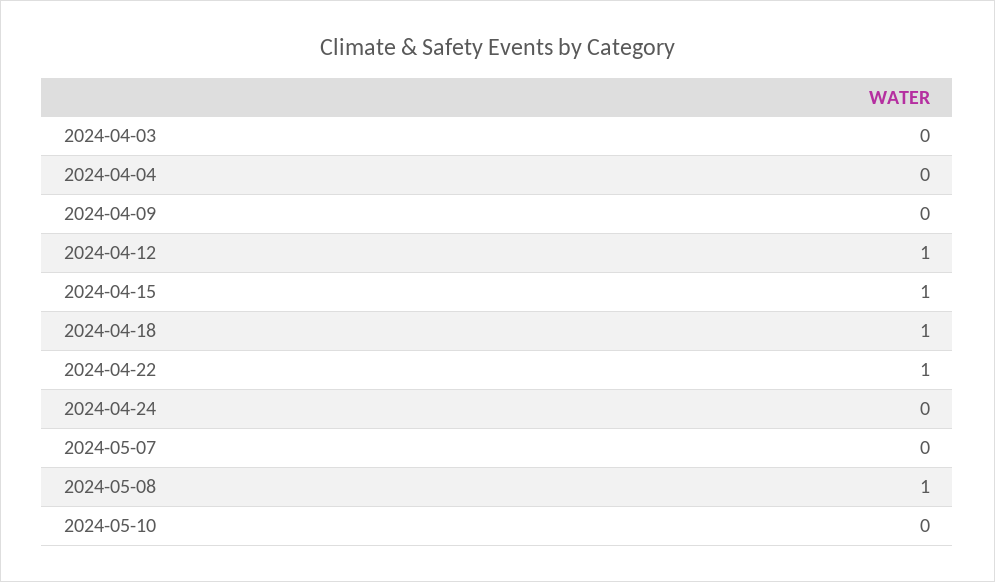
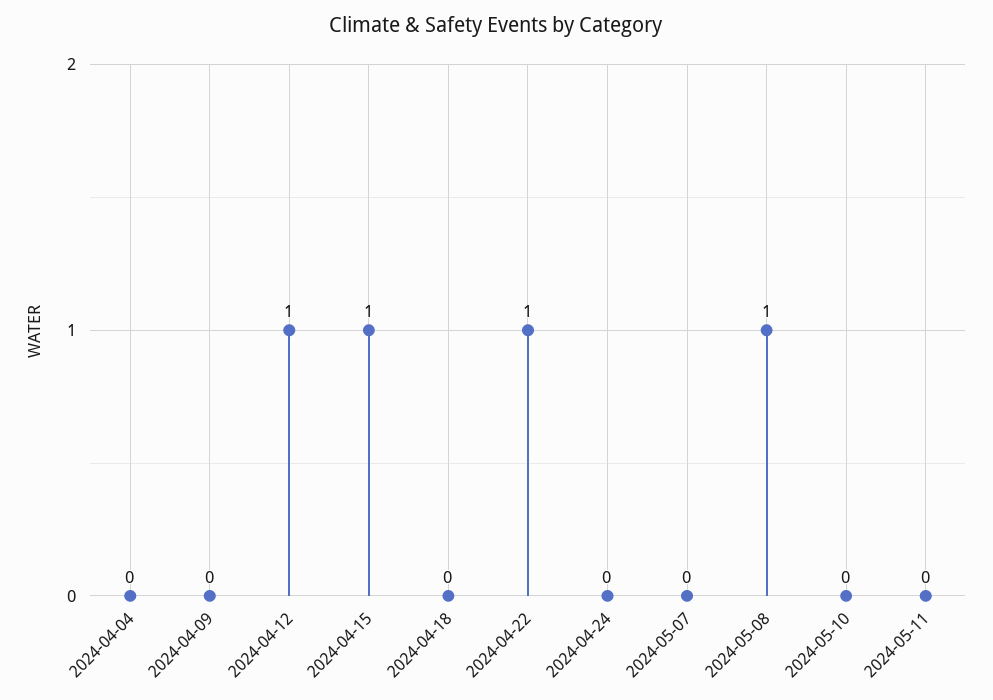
2024-04-03: 0 -> none
2024-04-18: 1 -> 0
2024-05-11: none -> 0

